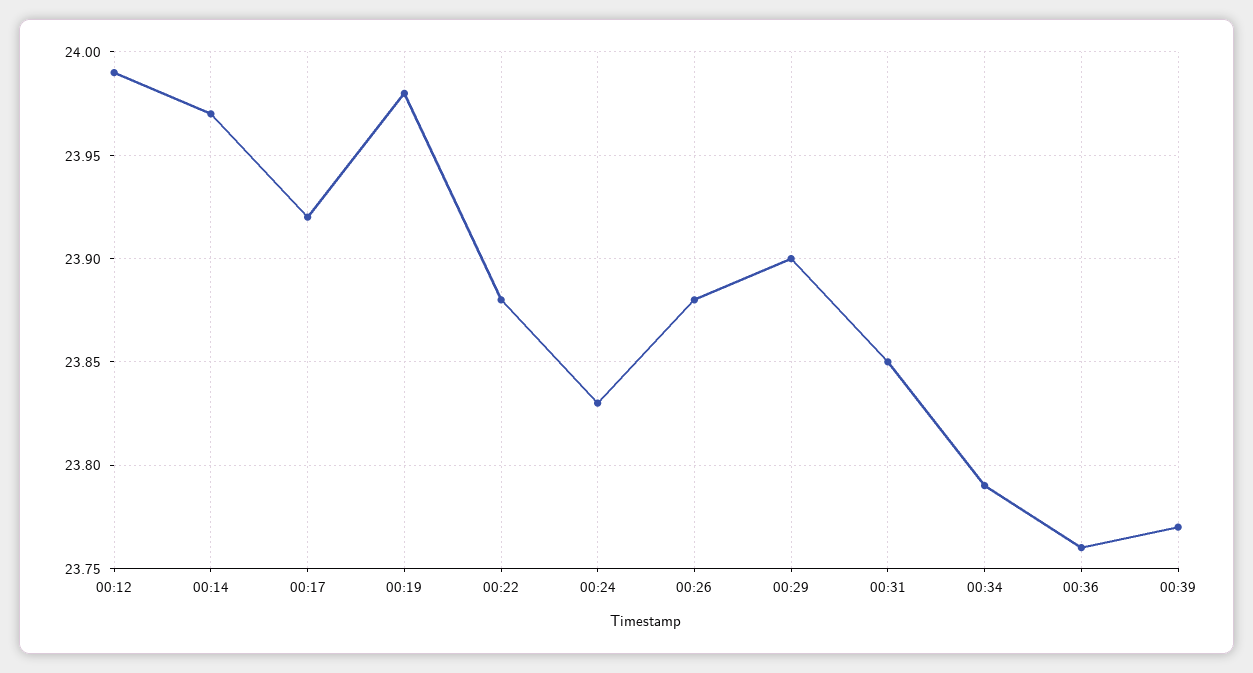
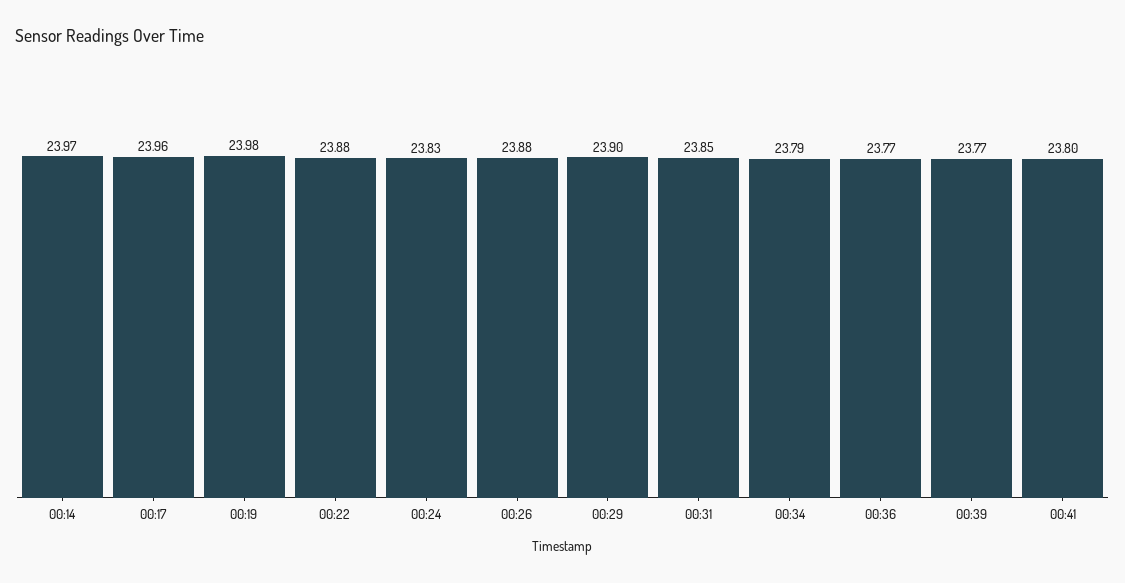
00:12: 23.99 -> none
00:17: 23.92 -> 23.96
00:36: 23.76 -> 23.77
00:41: none -> 23.8

